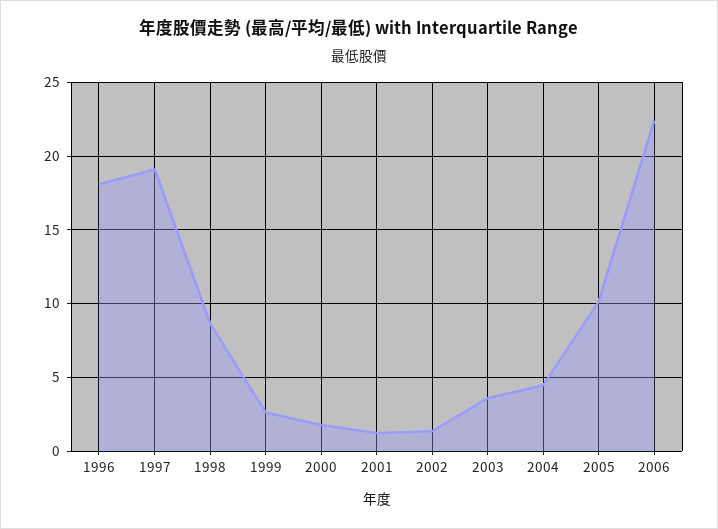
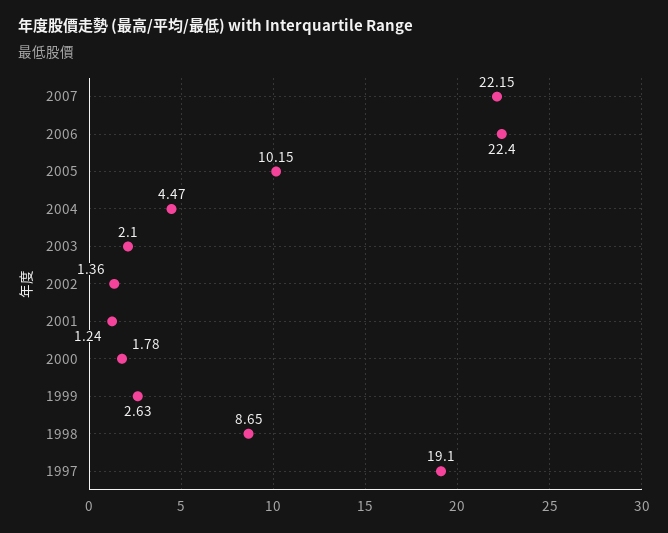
1996: 18 -> none
2003: 3.5 -> 2.1
2007: none -> 22.15

